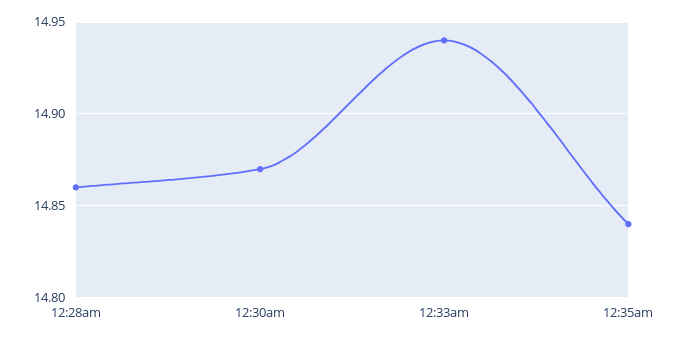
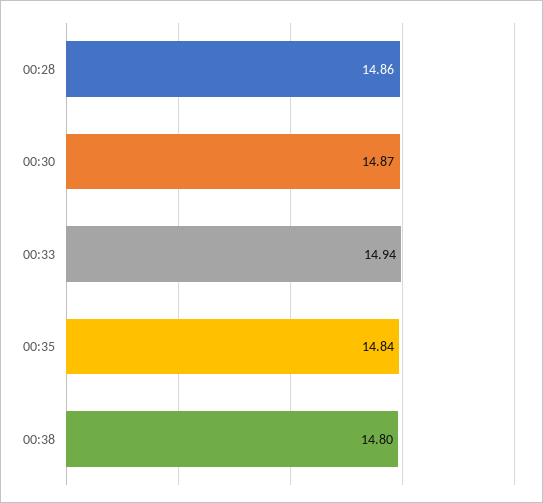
00:38: none -> 14.8

